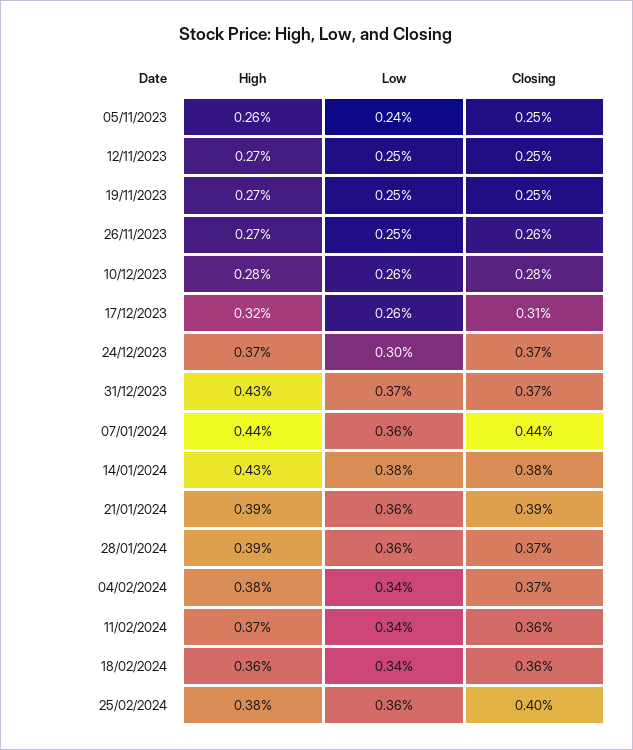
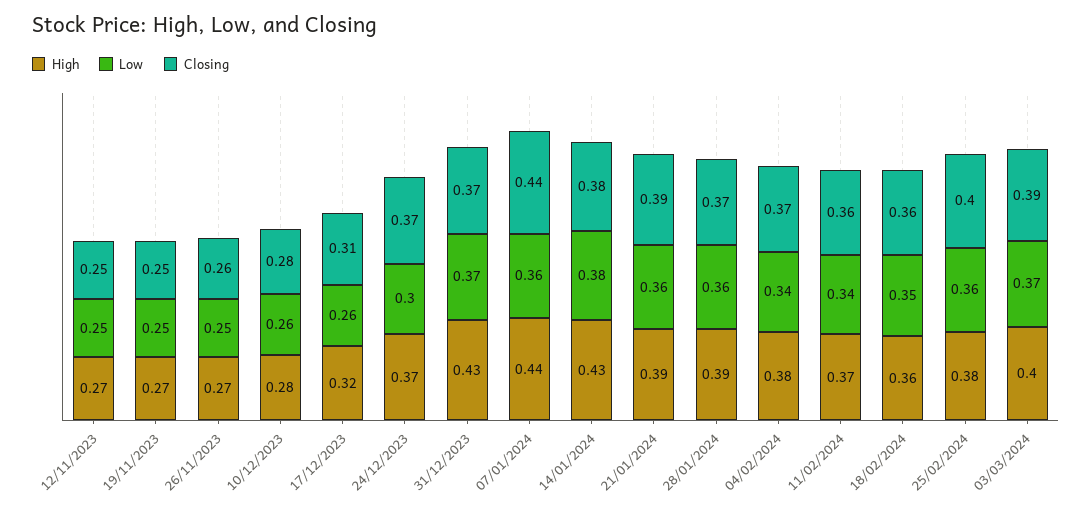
High, 05/11/2023: 0.26 -> none
Low, 05/11/2023: 0.24 -> none
Closing, 05/11/2023: 0.25 -> none
Low, 18/02/2024: 0.34 -> 0.35
High, 03/03/2024: none -> 0.4
Low, 03/03/2024: none -> 0.37
Closing, 03/03/2024: none -> 0.39

